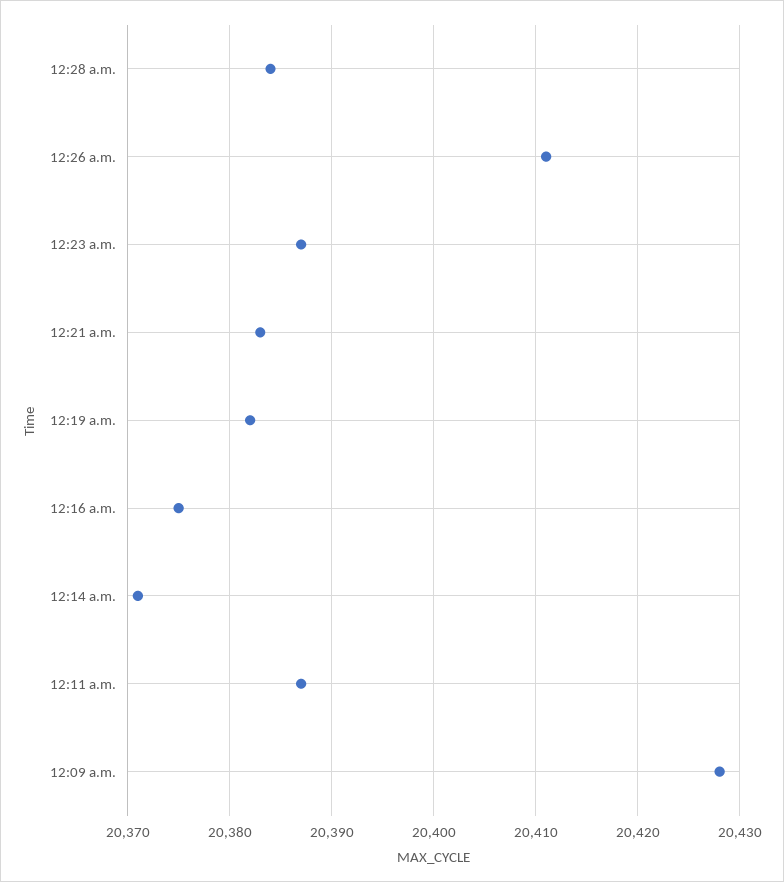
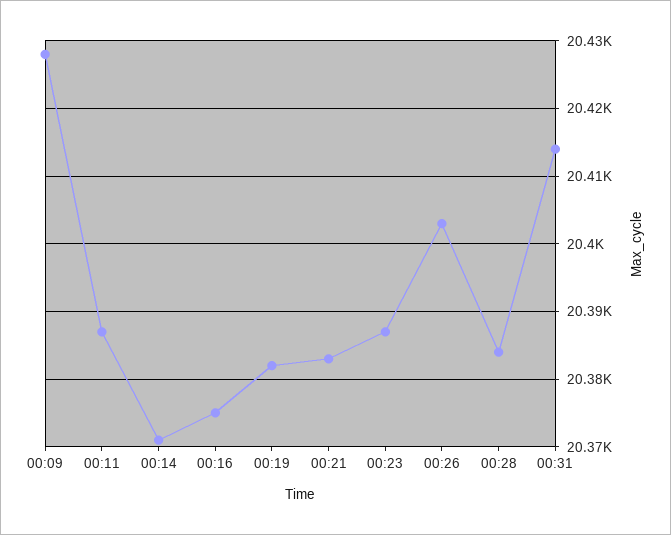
12:26 a.m.: 20411 -> 20403
00:31: none -> 20414

